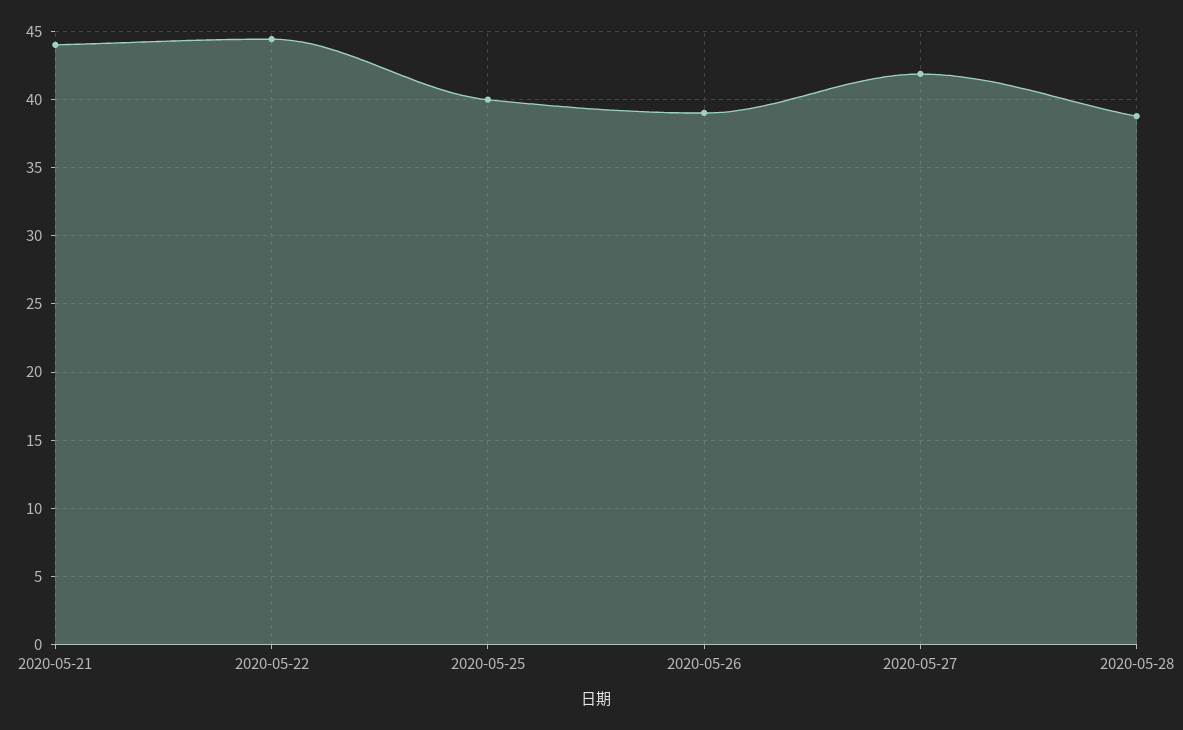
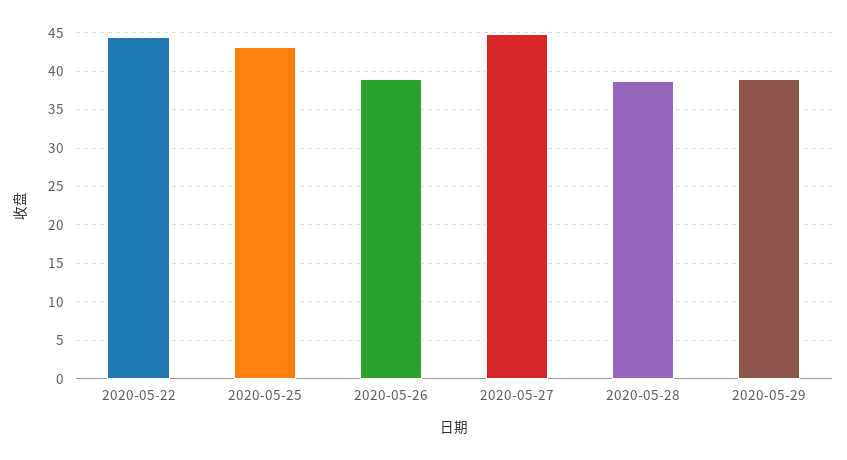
2020-05-21: 44 -> none
2020-05-25: 40 -> 43
2020-05-27: 42 -> 45
2020-05-29: none -> 39

